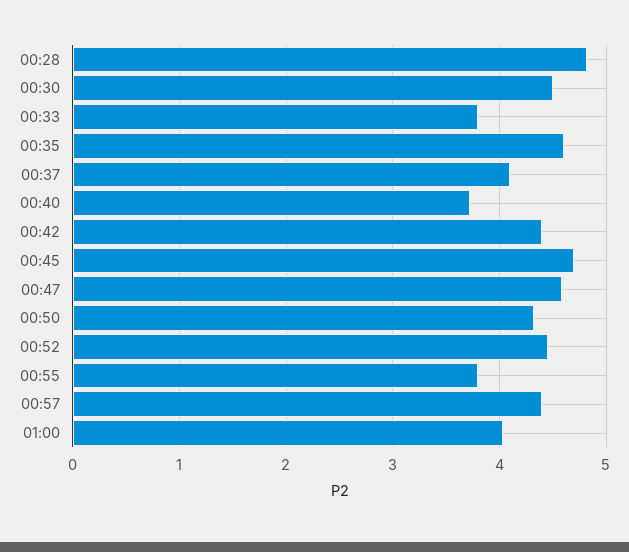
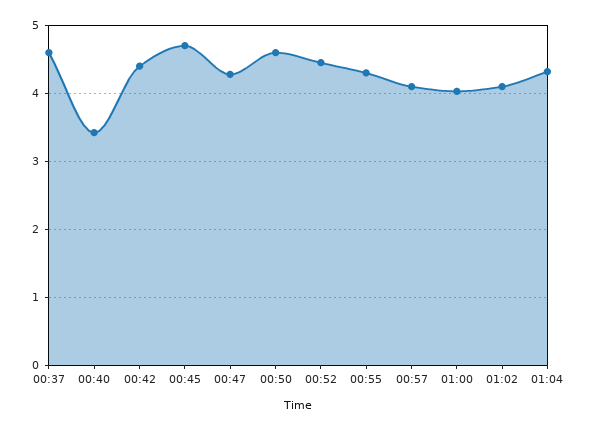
00:28: 4.8 -> none
00:30: 4.5 -> none
00:33: 3.8 -> none
00:35: 4.6 -> none
00:37: 4.1 -> 4.6
00:40: 3.7 -> 3.4
00:47: 4.6 -> 4.3
00:50: 4.3 -> 4.6
00:55: 3.8 -> 4.3
00:57: 4.4 -> 4.1
01:02: none -> 4.1
01:04: none -> 4.3

